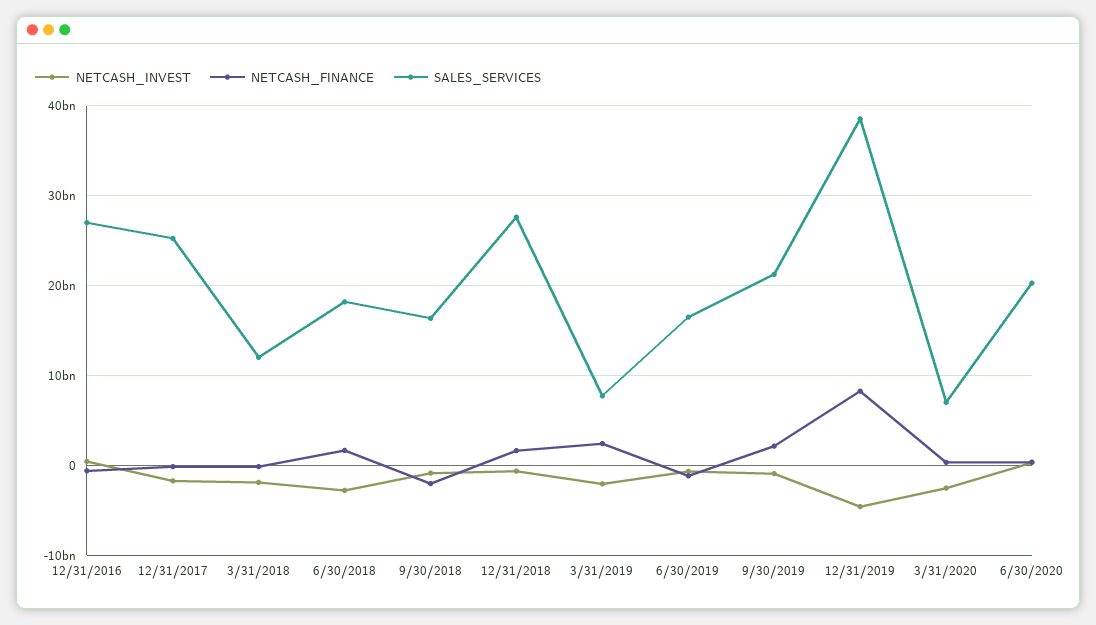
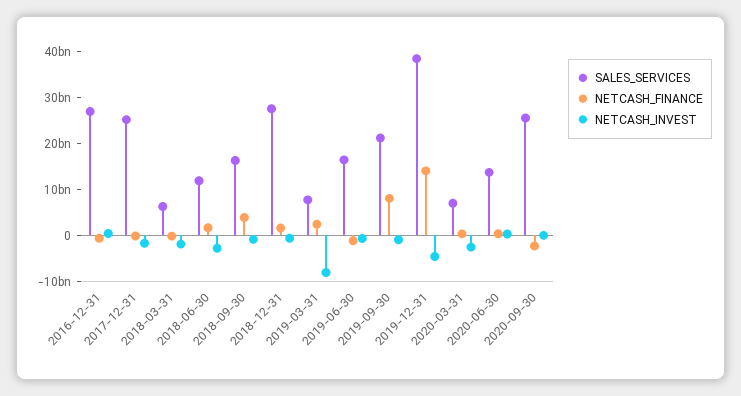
SALES_SERVICES, 3/31/2018: 12000000000 -> 6000000000
SALES_SERVICES, 6/30/2018: 18000000000 -> 12000000000
NETCASH_FINANCE, 9/30/2018: -2000000000 -> 4000000000
NETCASH_INVEST, 3/31/2019: -2000000000 -> -8000000000
NETCASH_FINANCE, 9/30/2019: 2000000000 -> 8000000000
NETCASH_FINANCE, 12/31/2019: 8000000000 -> 14000000000
SALES_SERVICES, 6/30/2020: 20000000000 -> 14000000000
SALES_SERVICES, 2020-09-30: none -> 26000000000
NETCASH_FINANCE, 2020-09-30: none -> -2000000000
NETCASH_INVEST, 2020-09-30: none -> 0

